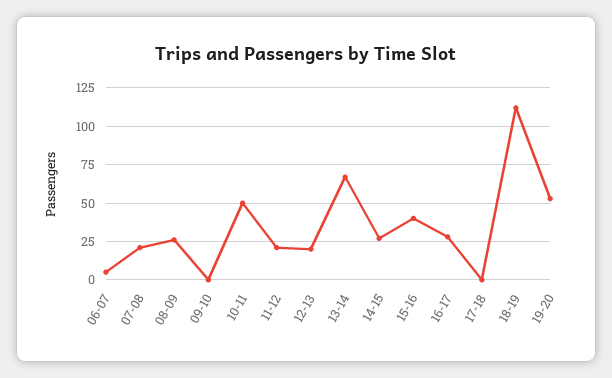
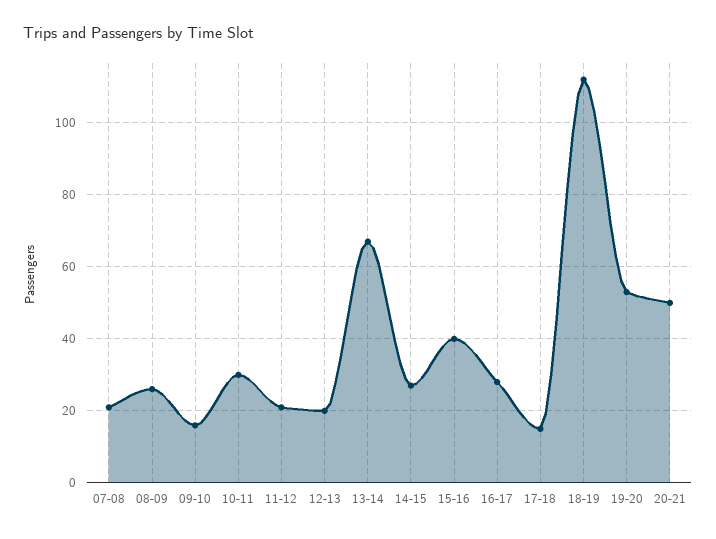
06-07: 5 -> none
09-10: 0 -> 15
10-11: 50 -> 30
17-18: 0 -> 15
20-21: none -> 50

